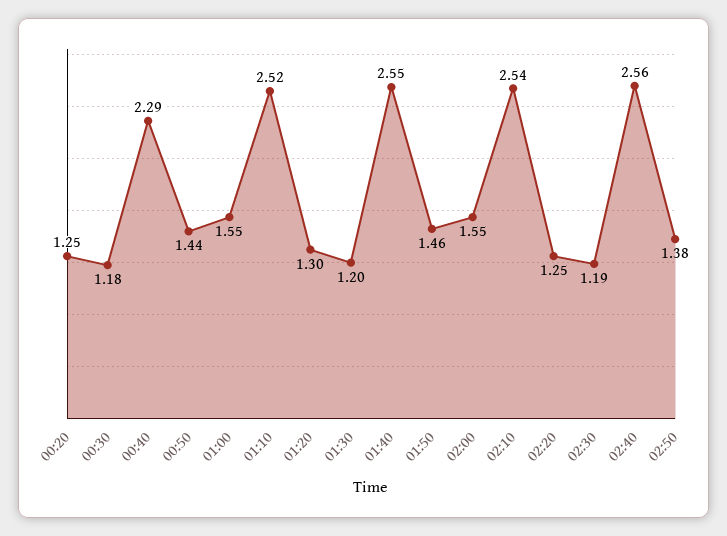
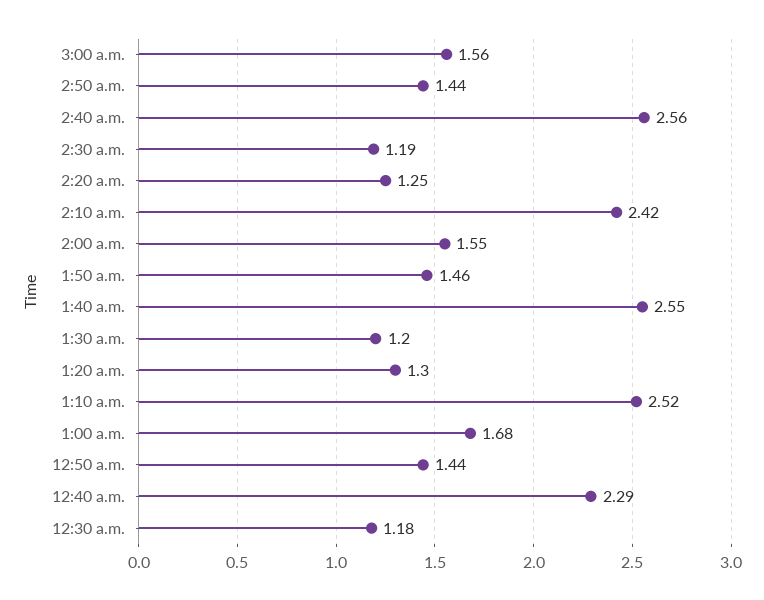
00:20: 1.25 -> none
01:00: 1.55 -> 1.68
02:10: 2.54 -> 2.42
02:50: 1.38 -> 1.44
3:00 a.m.: none -> 1.56

